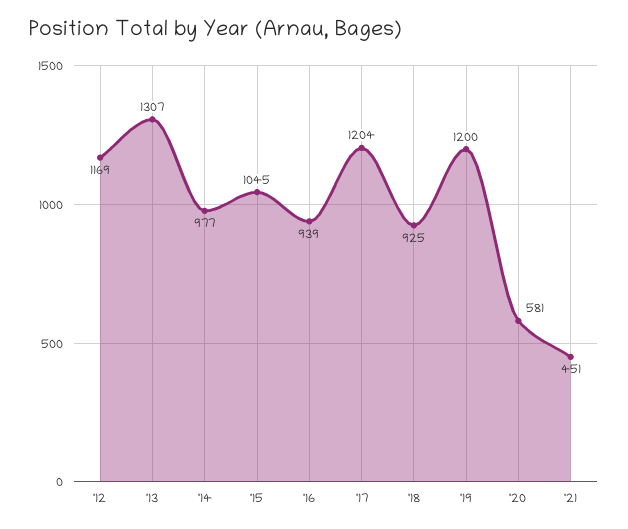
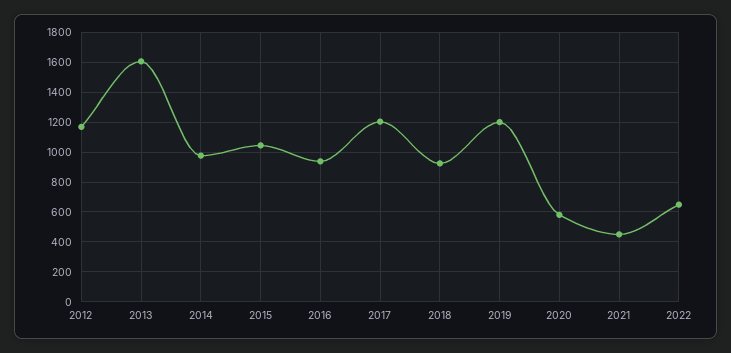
'13: 1307 -> 1600
2022: none -> 650

